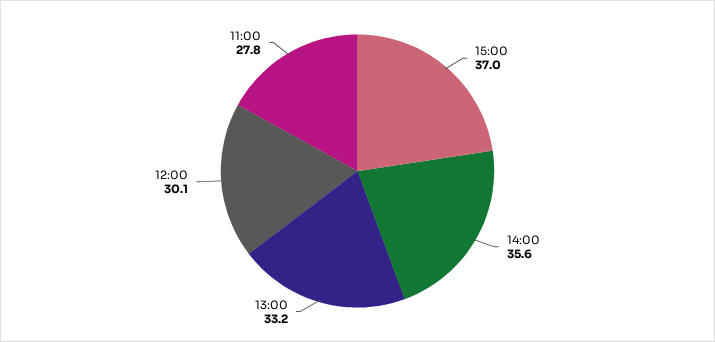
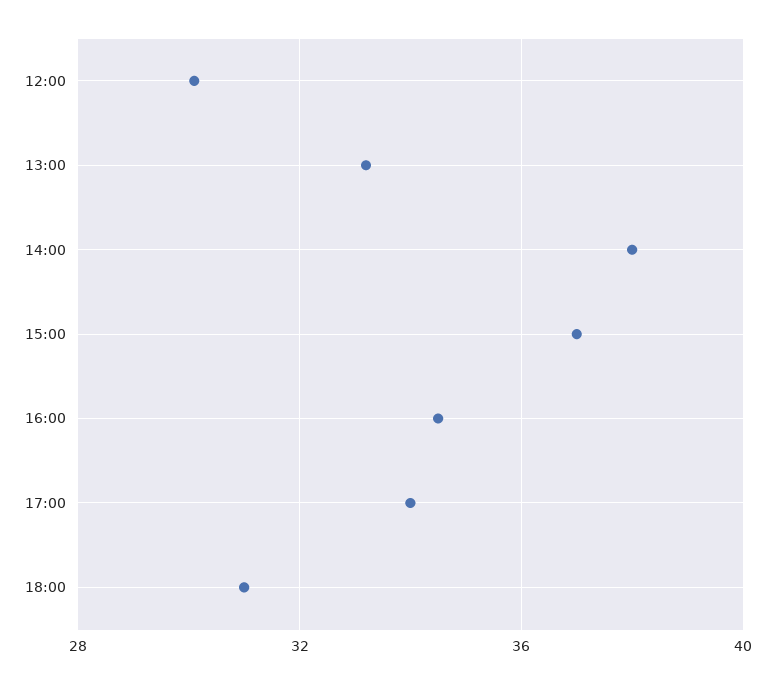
14:00: 35.6 -> 38
11:00: 27.8 -> none
16:00: none -> 34.5
17:00: none -> 34
18:00: none -> 31

